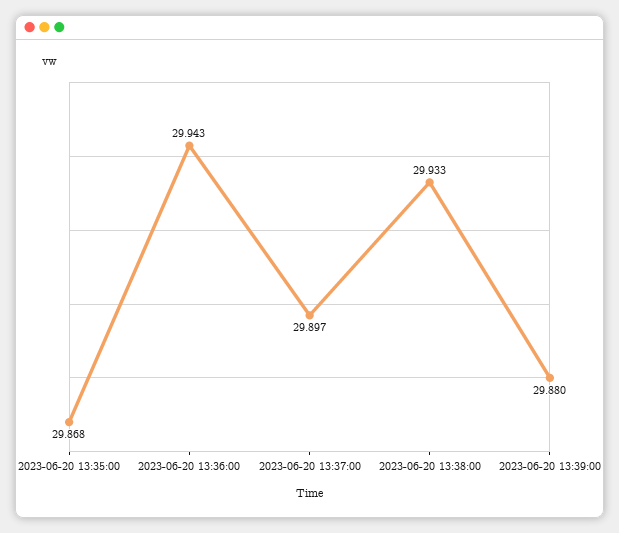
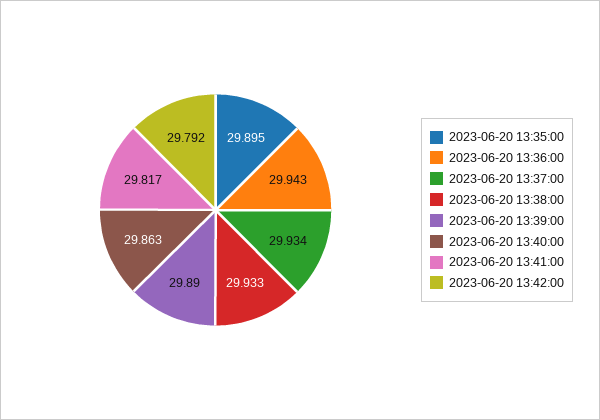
2023-06-20 13:35:00: 29.868 -> 29.895
2023-06-20 13:37:00: 29.897 -> 29.934
2023-06-20 13:39:00: 29.88 -> 29.89
2023-06-20 13:40:00: none -> 29.863
2023-06-20 13:41:00: none -> 29.817
2023-06-20 13:42:00: none -> 29.792

